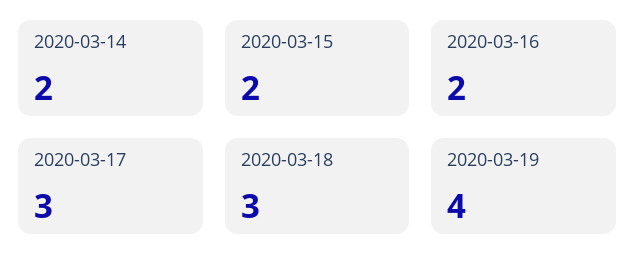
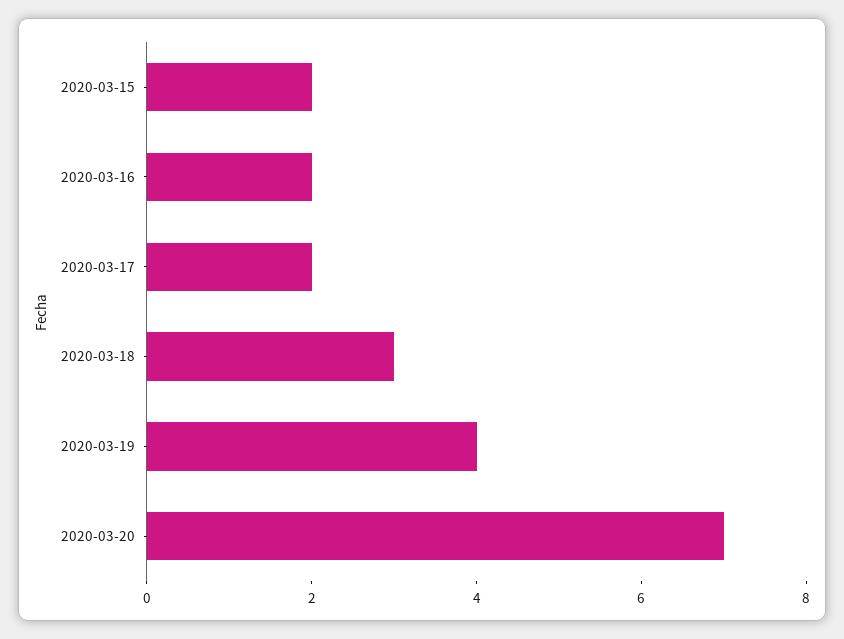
2020-03-14: 2 -> none
2020-03-17: 3 -> 2
2020-03-20: none -> 7

